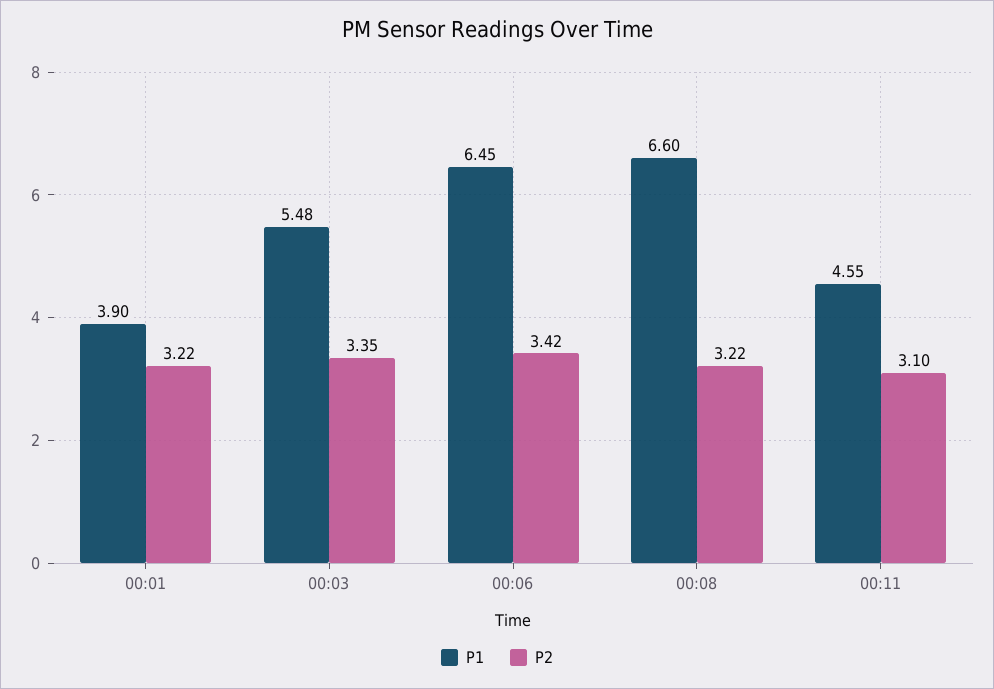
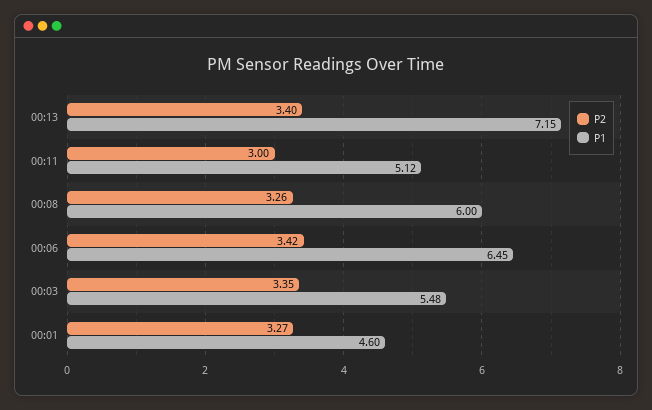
P1, 00:01: 3.9 -> 4.6
P2, 00:01: 3.22 -> 3.27
P1, 00:08: 6.6 -> 6
P2, 00:08: 3.22 -> 3.26
P1, 00:11: 4.55 -> 5.12
P2, 00:11: 3.1 -> 3
P2, 00:13: none -> 3.4
P1, 00:13: none -> 7.15

